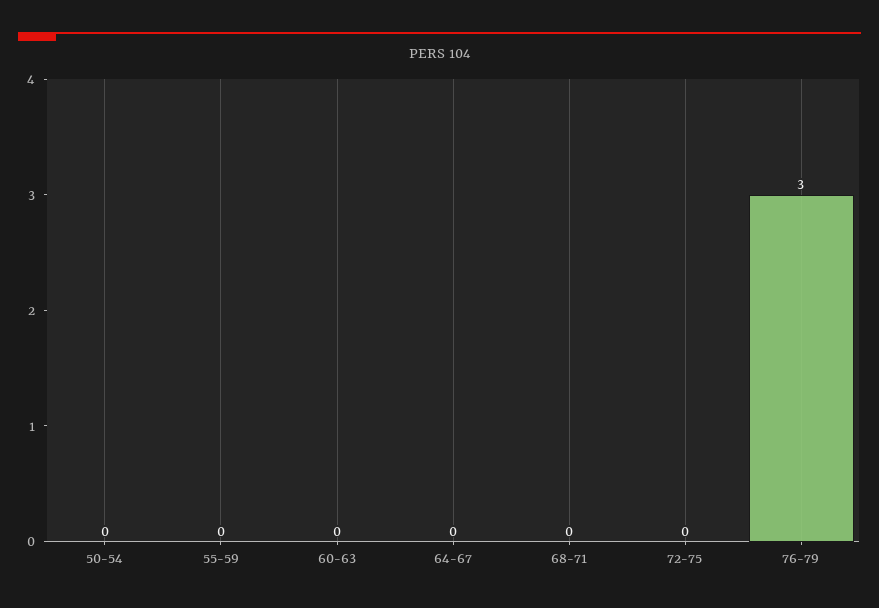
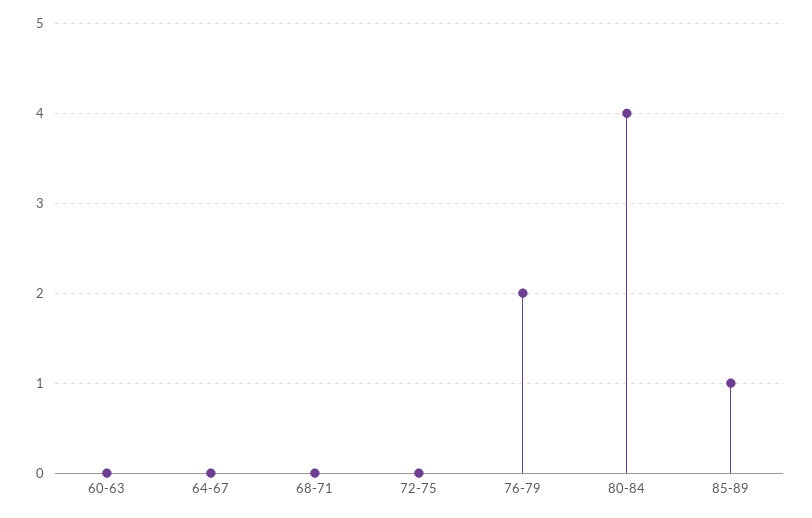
50-54: 0 -> none
55-59: 0 -> none
76-79: 3 -> 2
80-84: none -> 4
85-89: none -> 1

